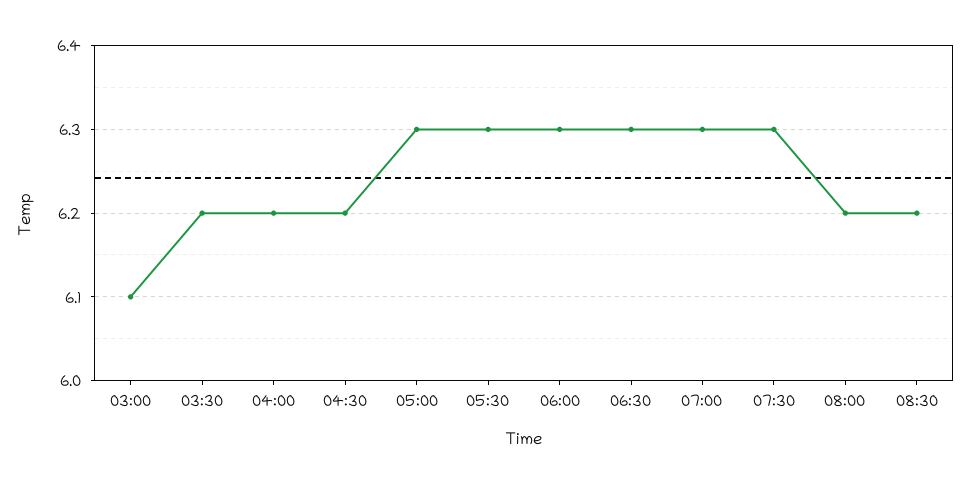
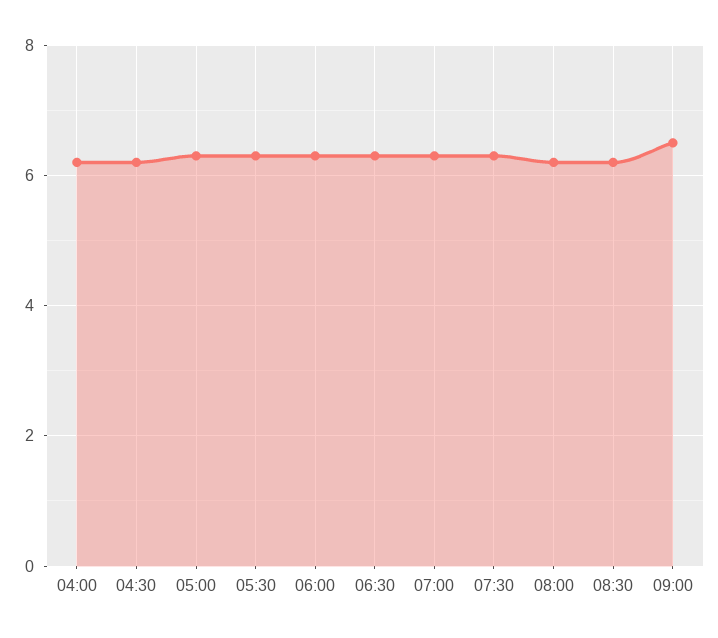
03:00: 6.1 -> none
03:30: 6.2 -> none
09:00: none -> 6.5

